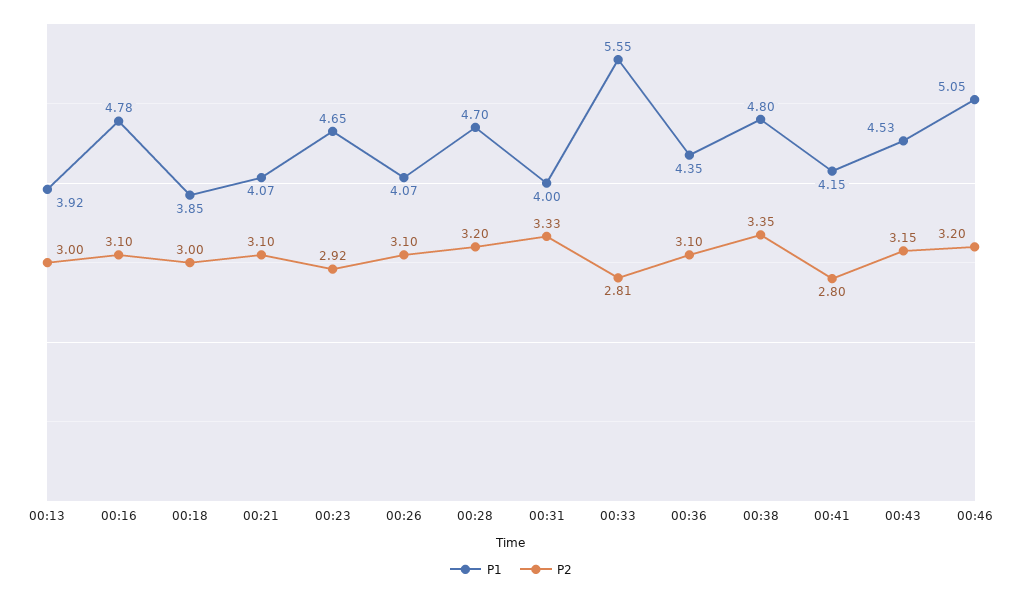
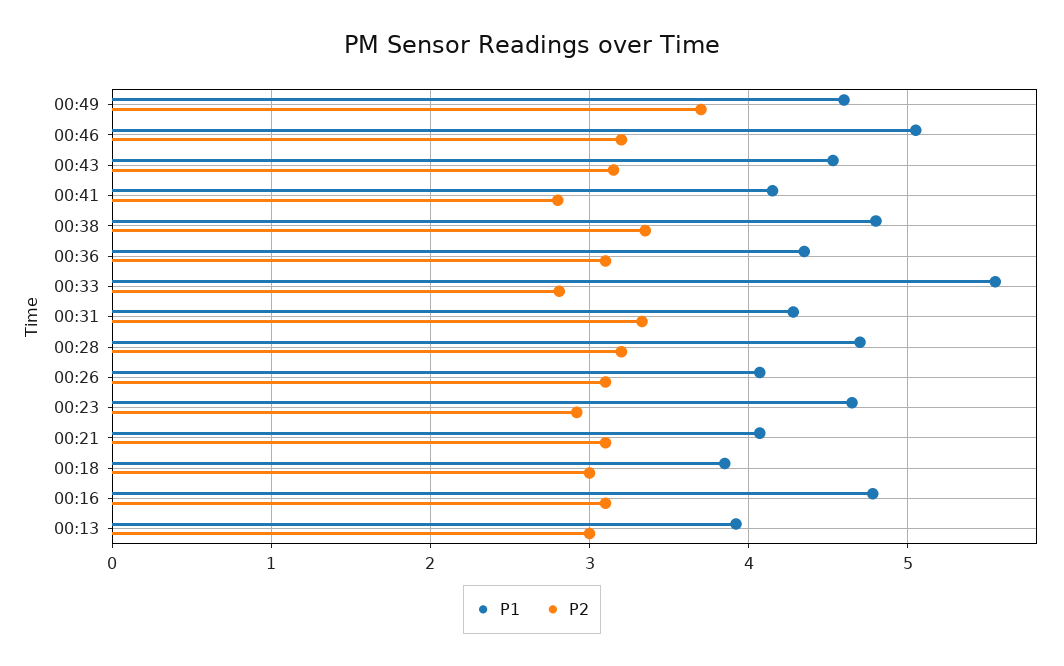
P1, 00:31: 4 -> 4.3
P1, 00:49: none -> 4.6
P2, 00:49: none -> 3.7

